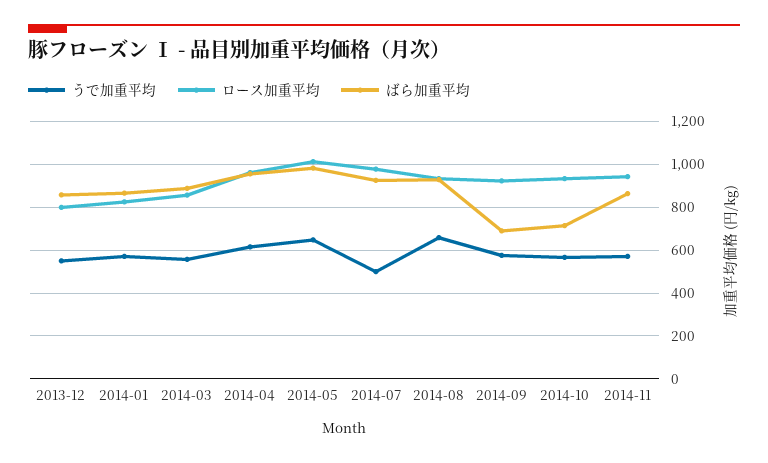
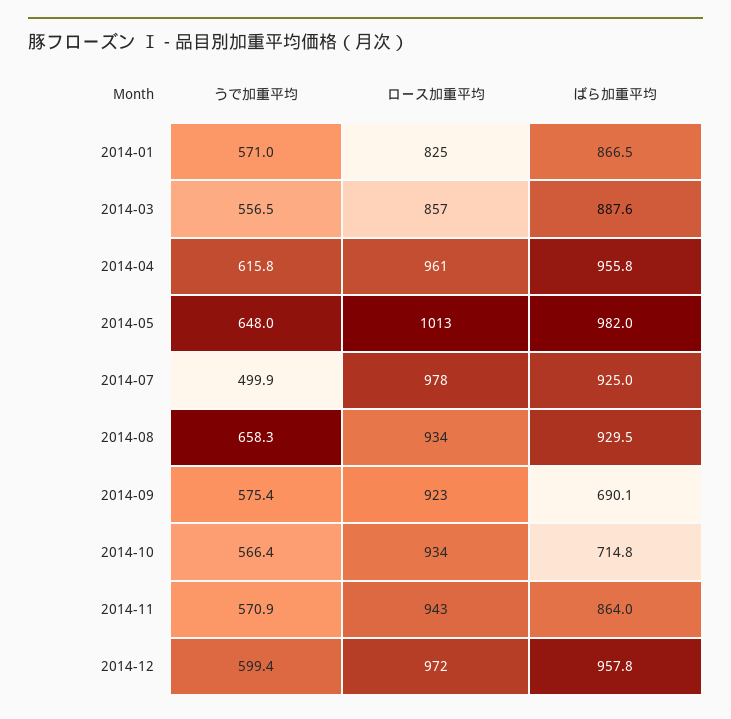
うで加重平均, 2013-12: 550 -> none
ロース加重平均, 2013-12: 800 -> none
ばら加重平均, 2013-12: 850 -> none
うで加重平均, 2014-12: none -> 599.4
ロース加重平均, 2014-12: none -> 972
ばら加重平均, 2014-12: none -> 957.8

